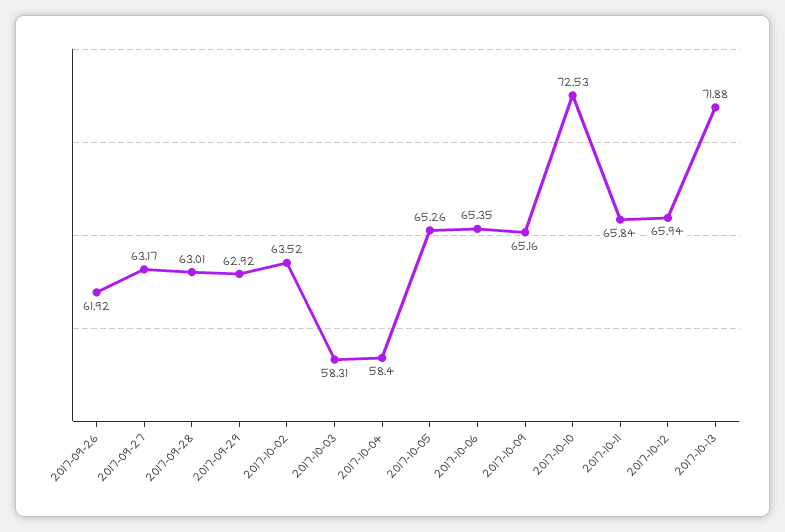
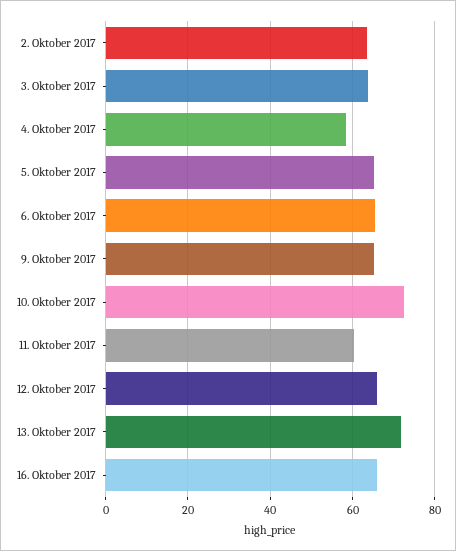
2017-09-26: 61.92 -> none
2017-09-27: 63.17 -> none
2017-09-28: 63.01 -> none
2017-09-29: 62.92 -> none
2017-10-03: 58.31 -> 64
2017-10-11: 65.84 -> 60
16. Oktober 2017: none -> 66

